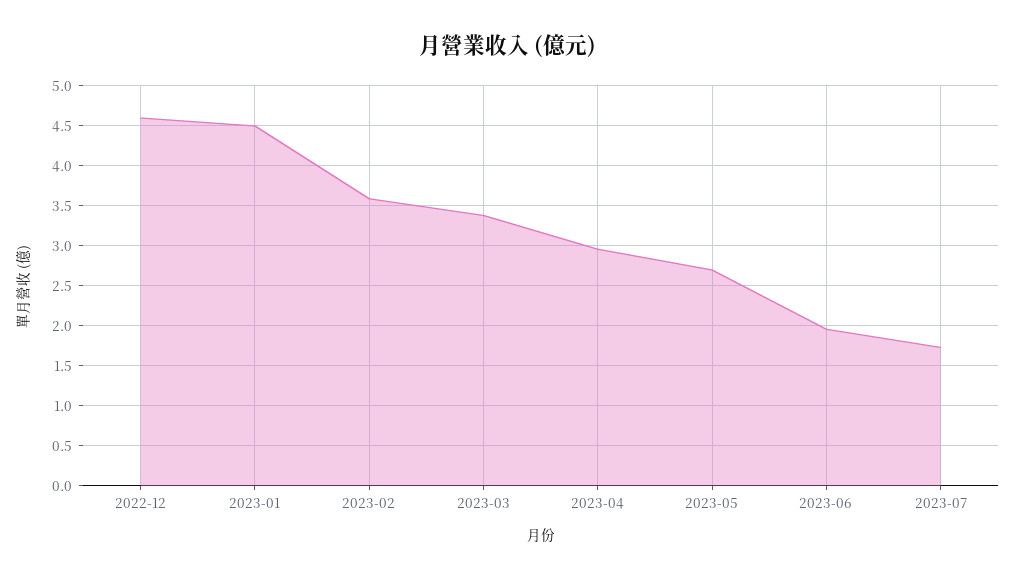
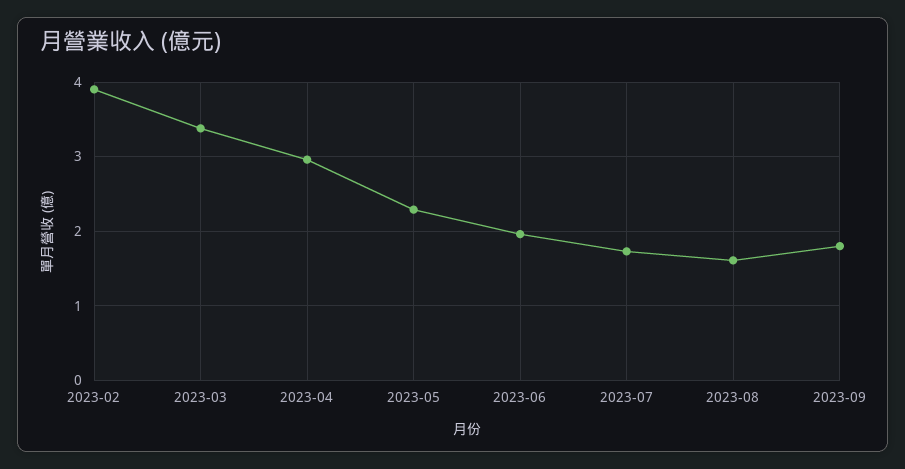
2022-12: 4.6 -> none
2023-01: 4.5 -> none
2023-02: 3.6 -> 3.9
2023-05: 2.7 -> 2.3
2023-08: none -> 1.6
2023-09: none -> 1.8

